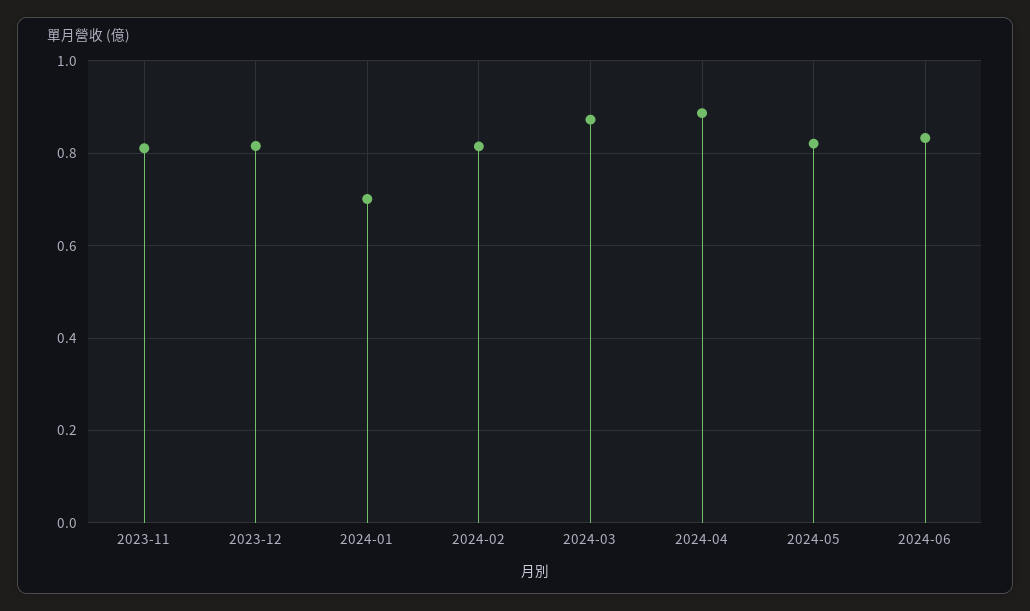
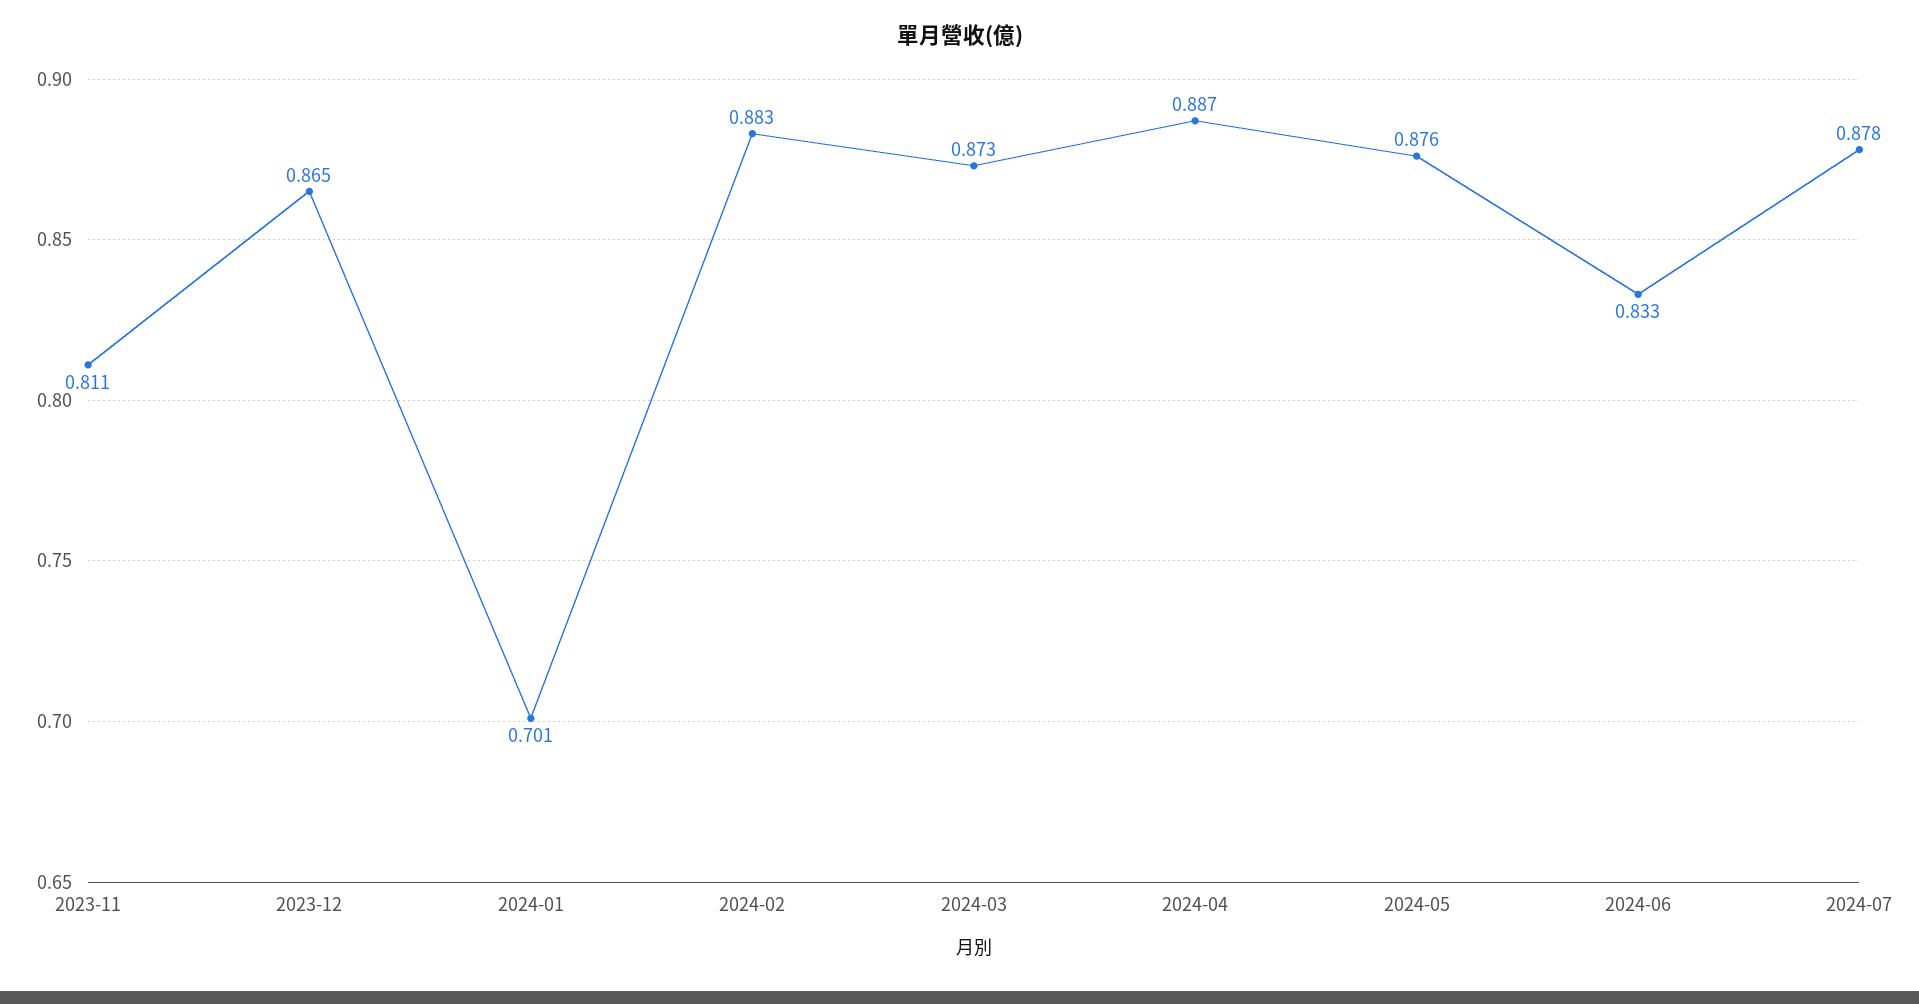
2023-12: 0.82 -> 0.865
2024-02: 0.82 -> 0.883
2024-05: 0.82 -> 0.876
2024-07: none -> 0.878

